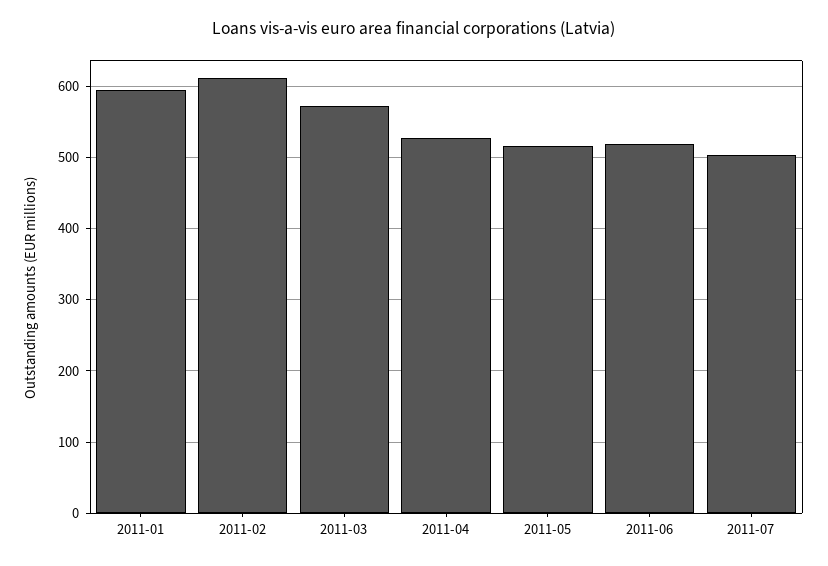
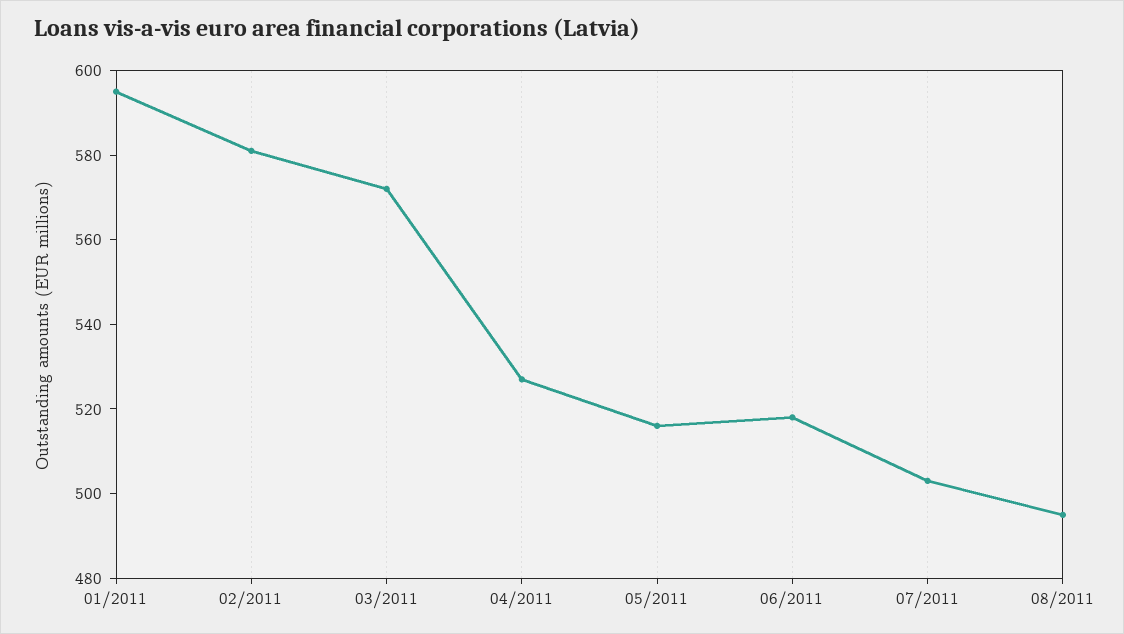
2011-02: 610 -> 580
08/2011: none -> 495

